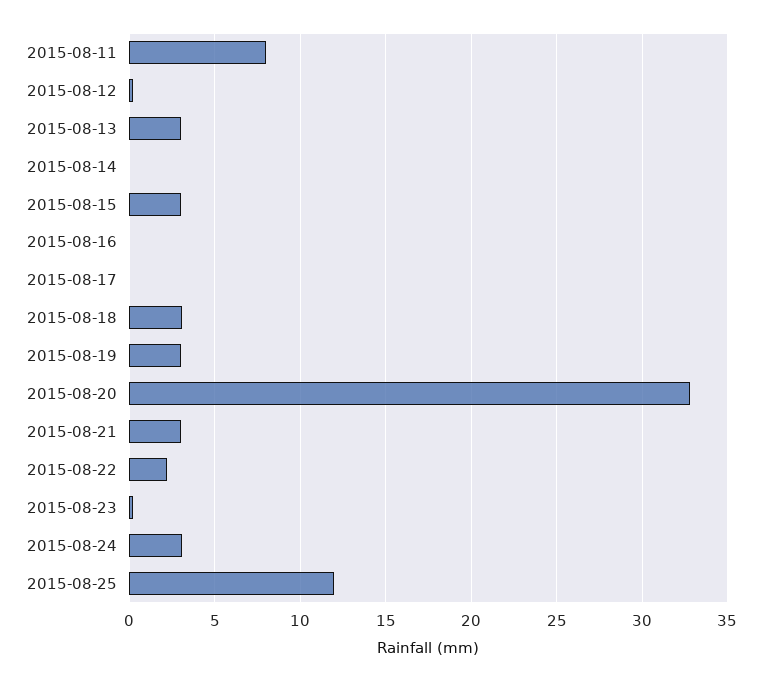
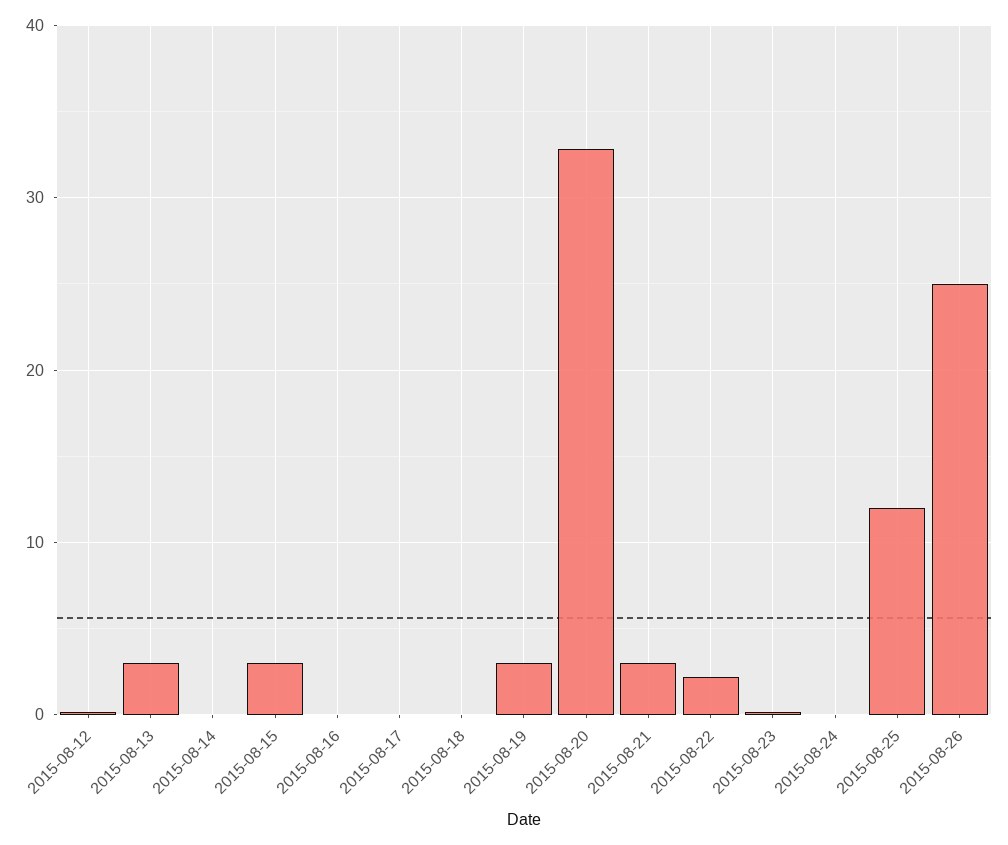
2015-08-11: 8 -> none
2015-08-18: 3 -> 0
2015-08-24: 3 -> 0
2015-08-26: none -> 25

